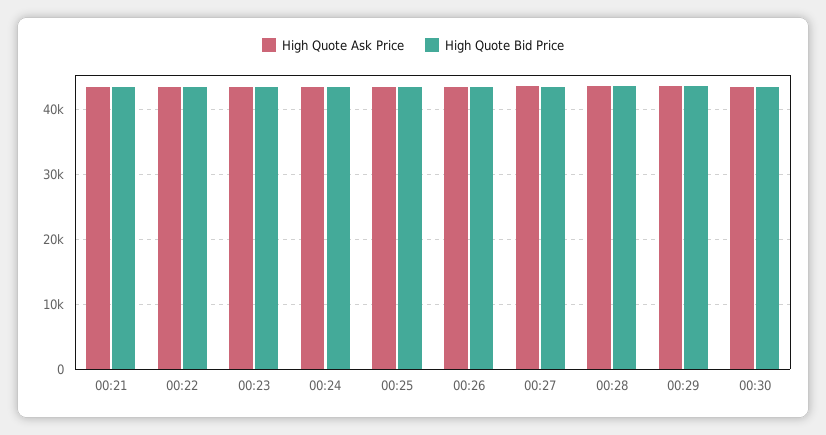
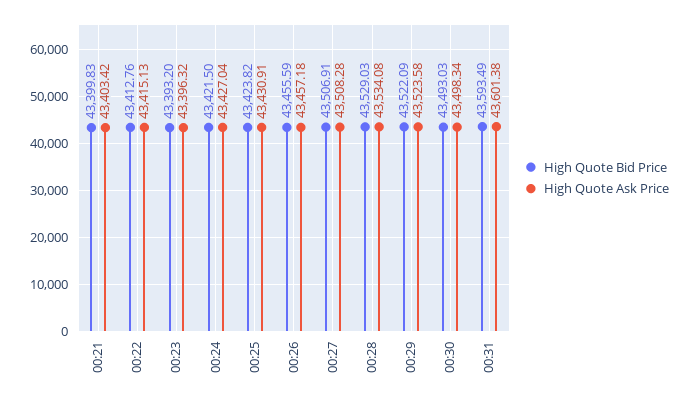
High Quote Bid Price, 00:31: none -> 43593.49
High Quote Ask Price, 00:31: none -> 43601.38

